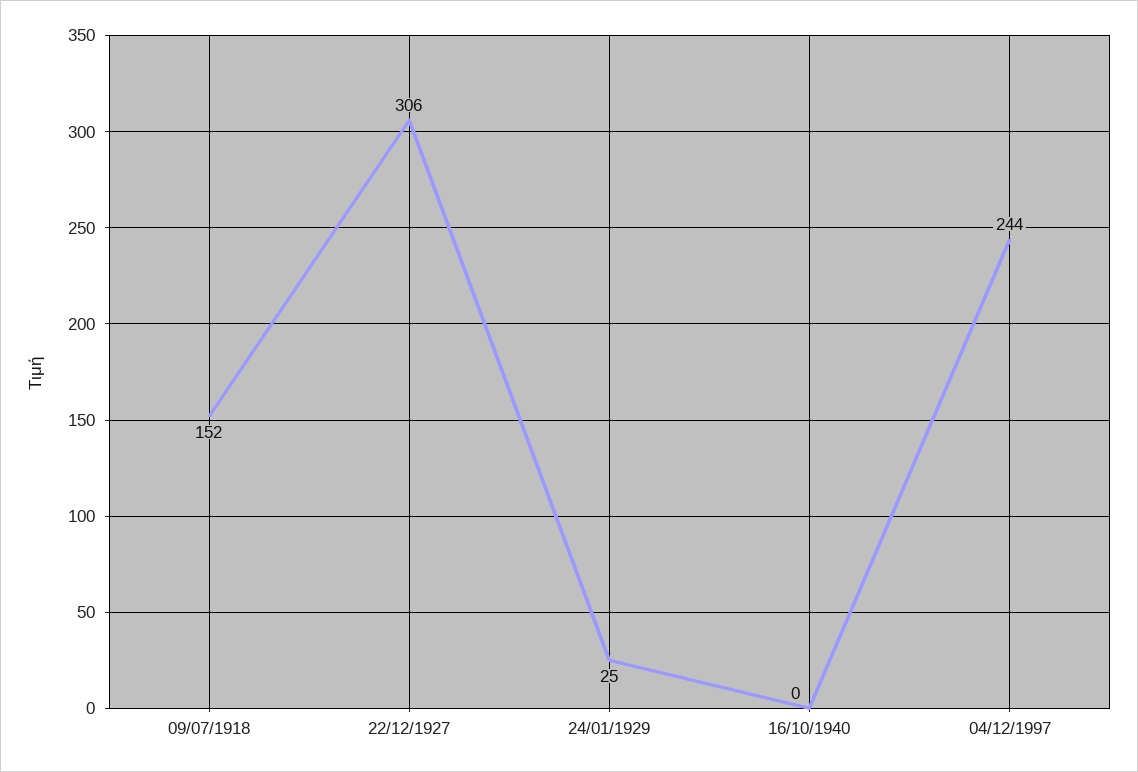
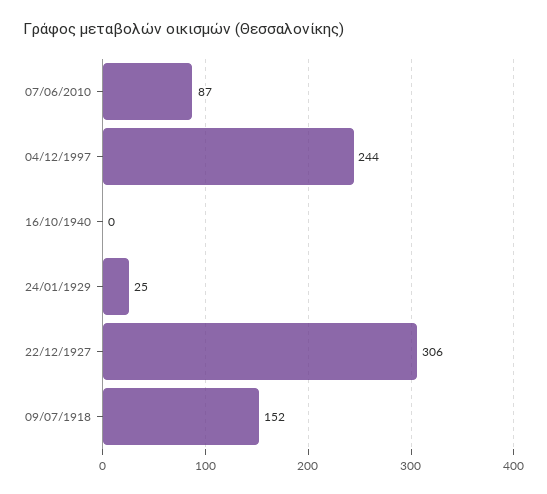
07/06/2010: none -> 87

